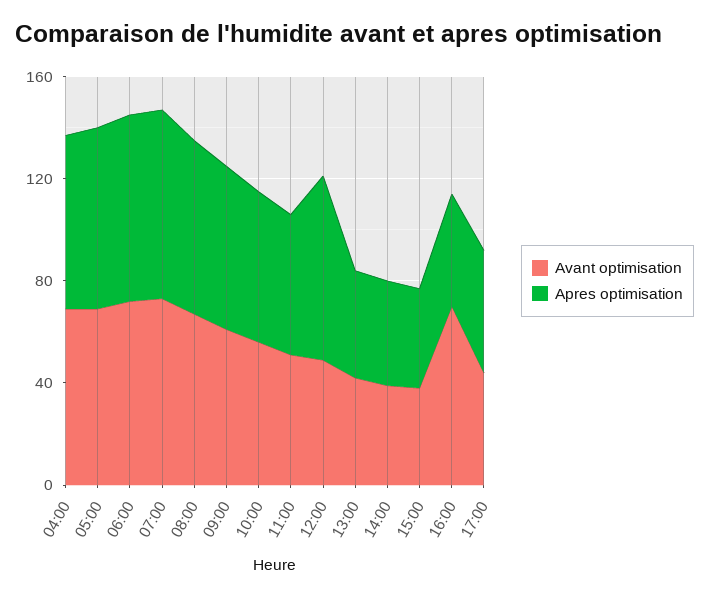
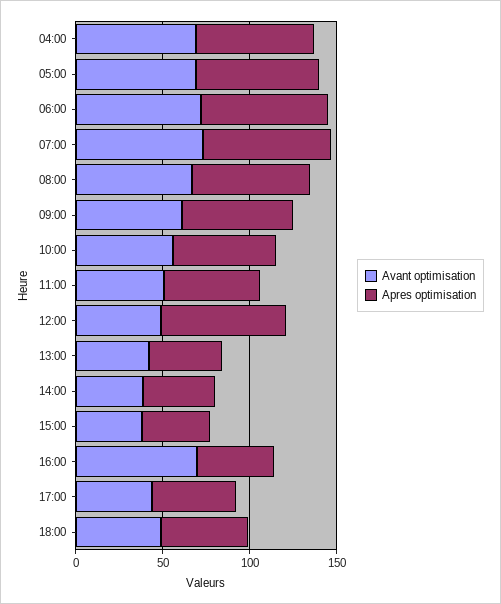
Avant optimisation, 18:00: none -> 50
Apres optimisation, 18:00: none -> 50

